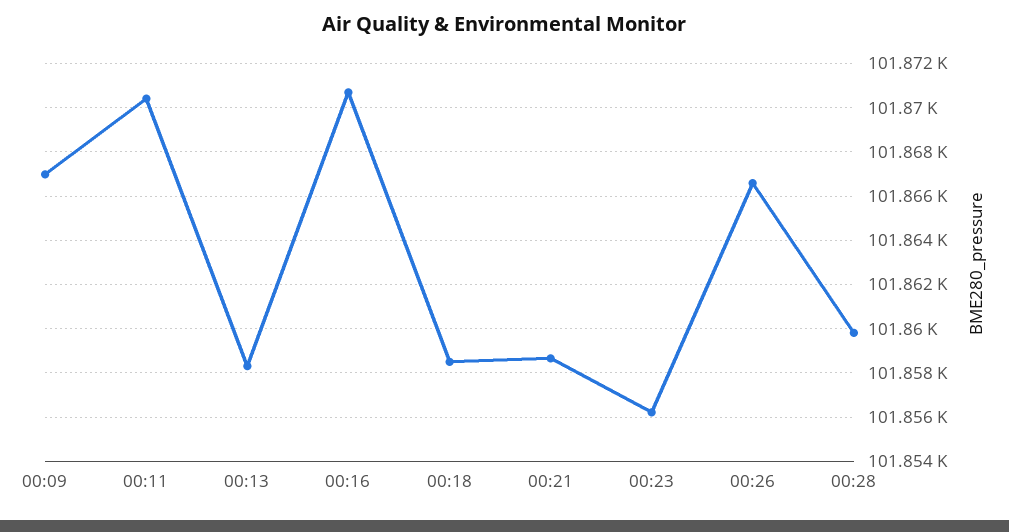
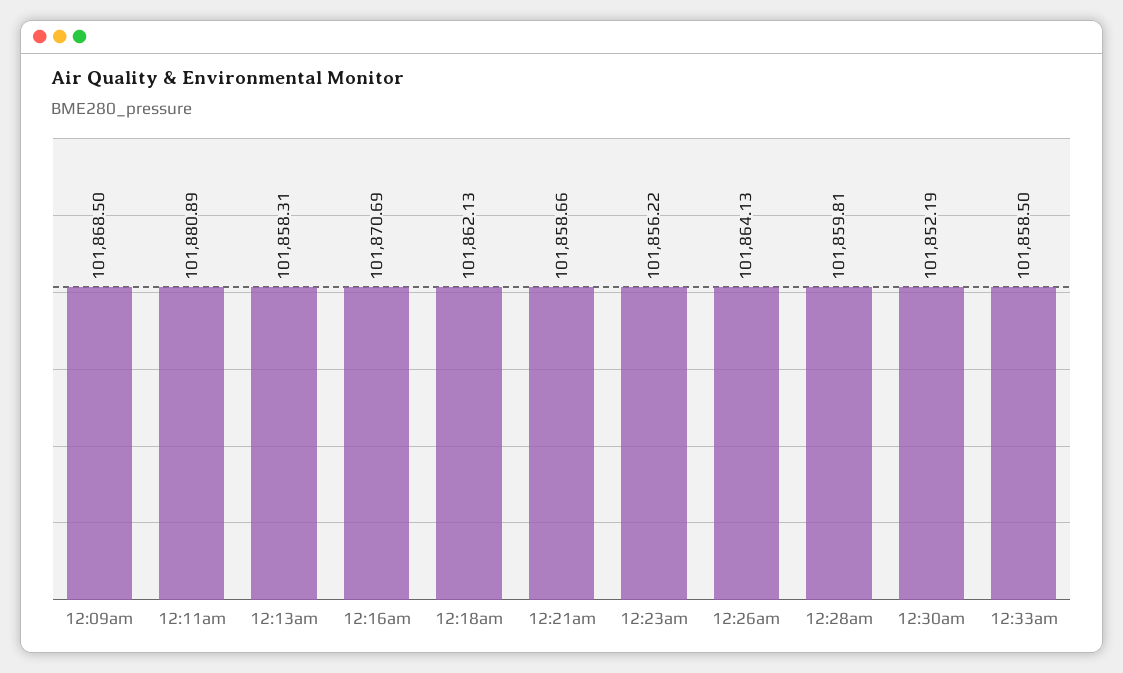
00:09: 101867 -> 101868.5
00:11: 101870.5 -> 101880.89
00:18: 101858.5 -> 101862.13
00:26: 101866.5 -> 101864.13
12:30am: none -> 101852.19
12:33am: none -> 101858.5

